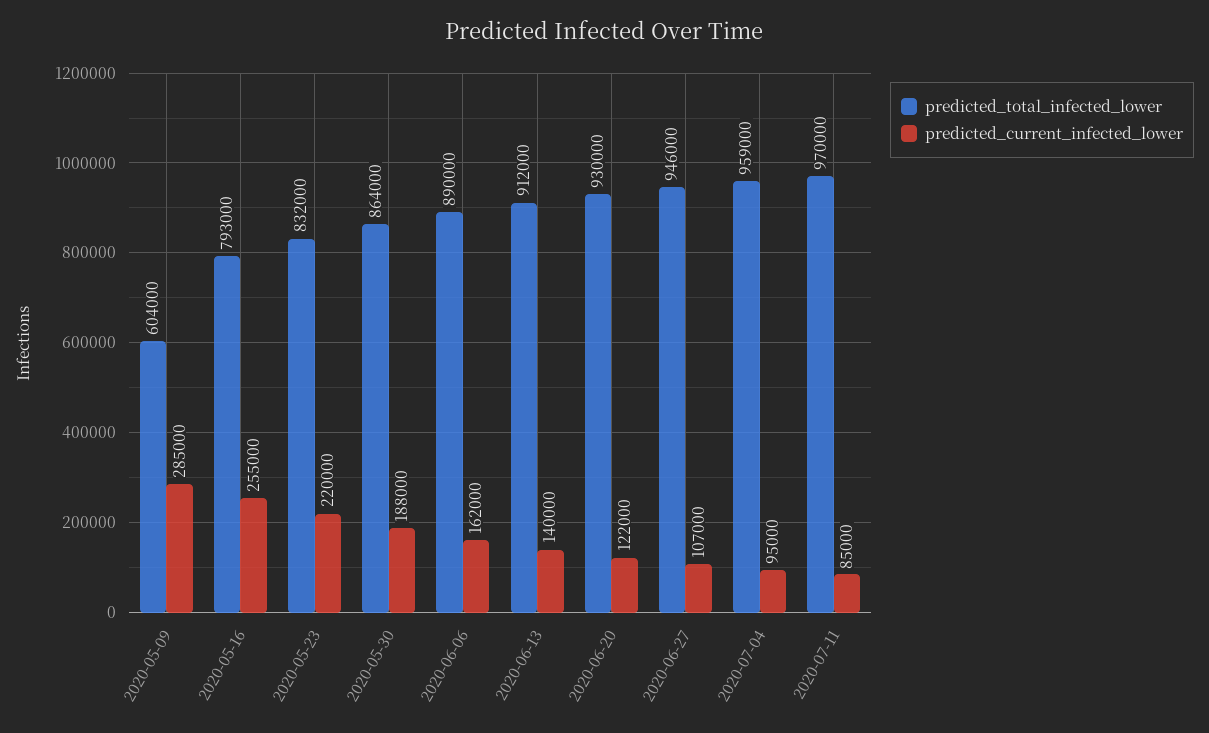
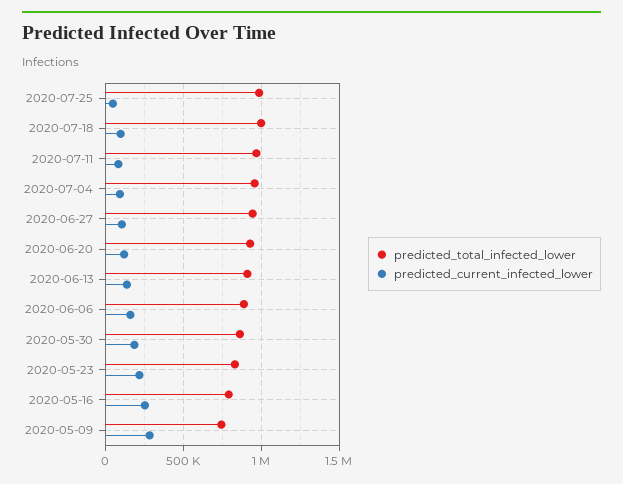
predicted_total_infected_lower, 2020-05-09: 604000 -> 750000
predicted_total_infected_lower, 2020-07-25: none -> 1000000
predicted_current_infected_lower, 2020-07-25: none -> 50000
predicted_total_infected_lower, 2020-07-18: none -> 1000000
predicted_current_infected_lower, 2020-07-18: none -> 100000

